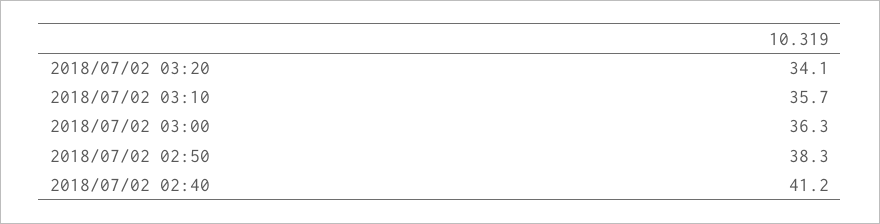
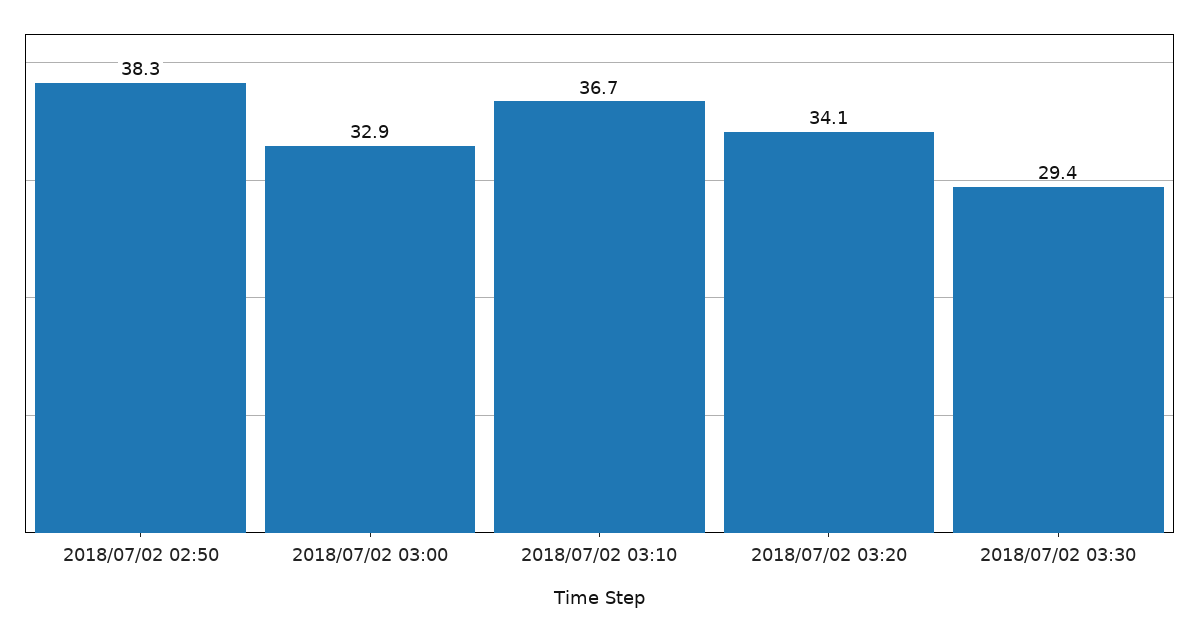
2018/07/02 03:10: 35.7 -> 36.7
2018/07/02 03:00: 36.3 -> 32.9
2018/07/02 02:40: 41.2 -> none
2018/07/02 03:30: none -> 29.4

